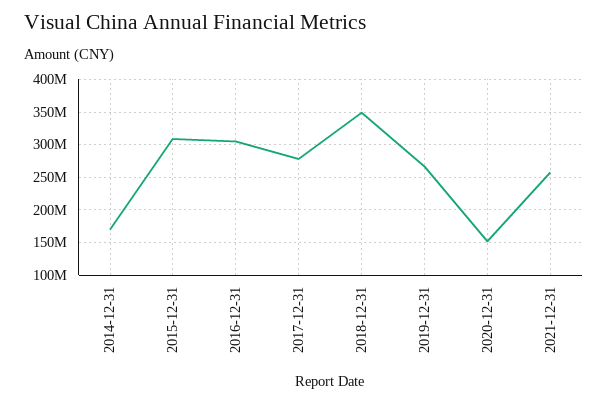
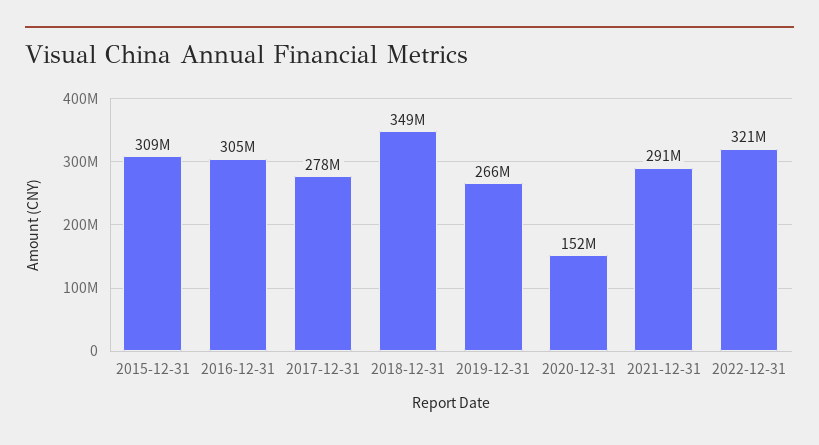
2014-12-31: 170000000 -> none
2021-12-31: 260000000 -> 291000000
2022-12-31: none -> 321000000

